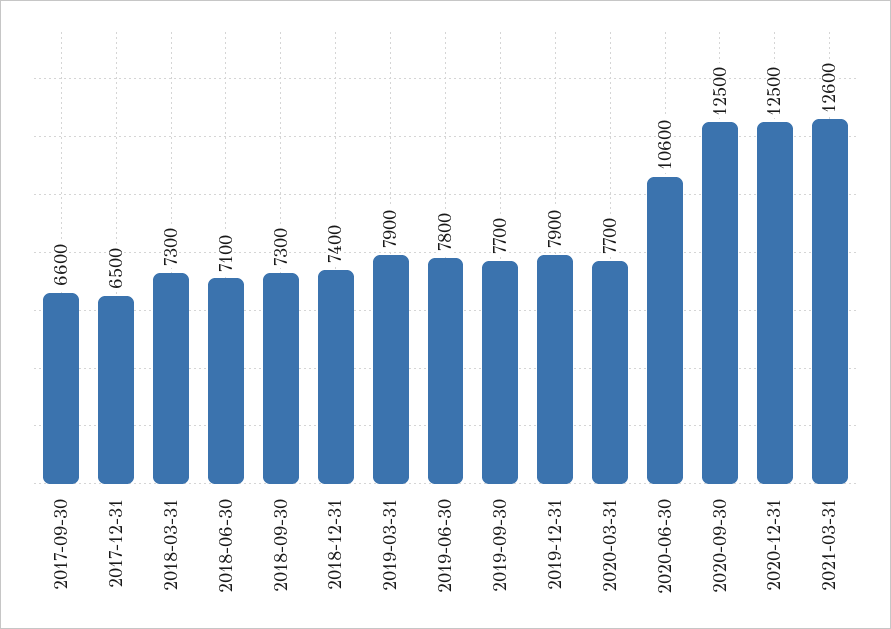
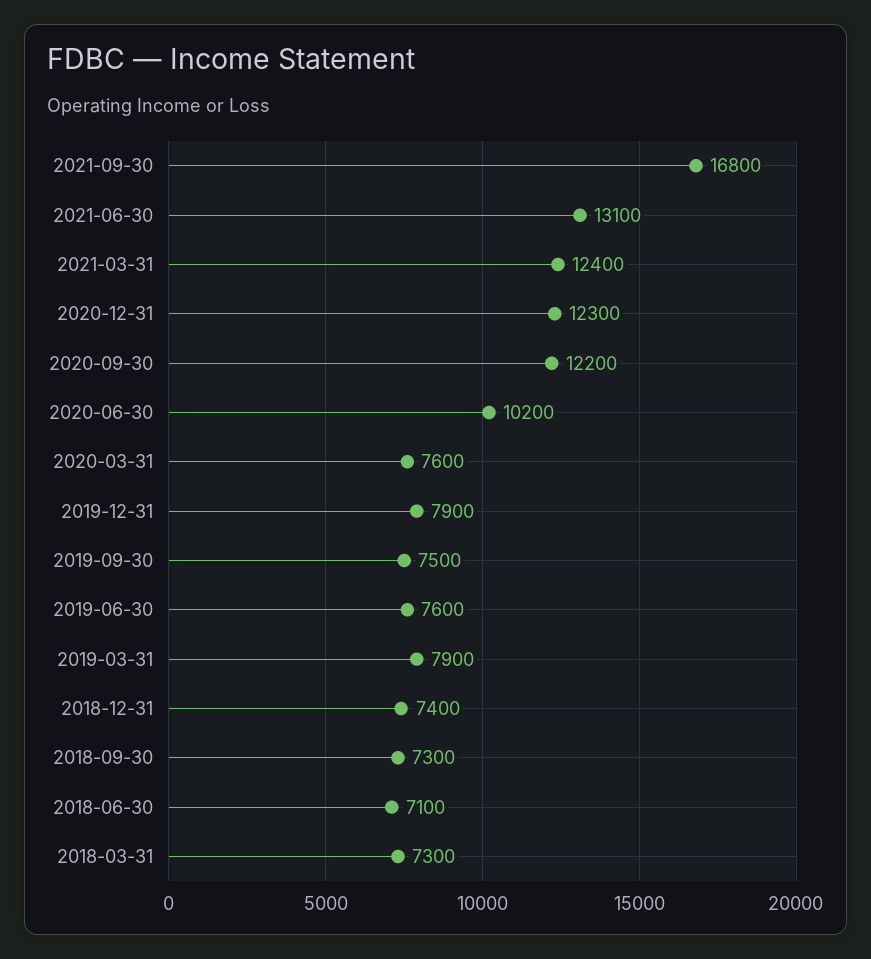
2017-09-30: 6600 -> none
2017-12-31: 6500 -> none
2019-06-30: 7800 -> 7600
2019-09-30: 7700 -> 7500
2020-03-31: 7700 -> 7600
2020-06-30: 10600 -> 10200
2020-09-30: 12500 -> 12200
2020-12-31: 12500 -> 12300
2021-03-31: 12600 -> 12400
2021-09-30: none -> 16800
2021-06-30: none -> 13100

